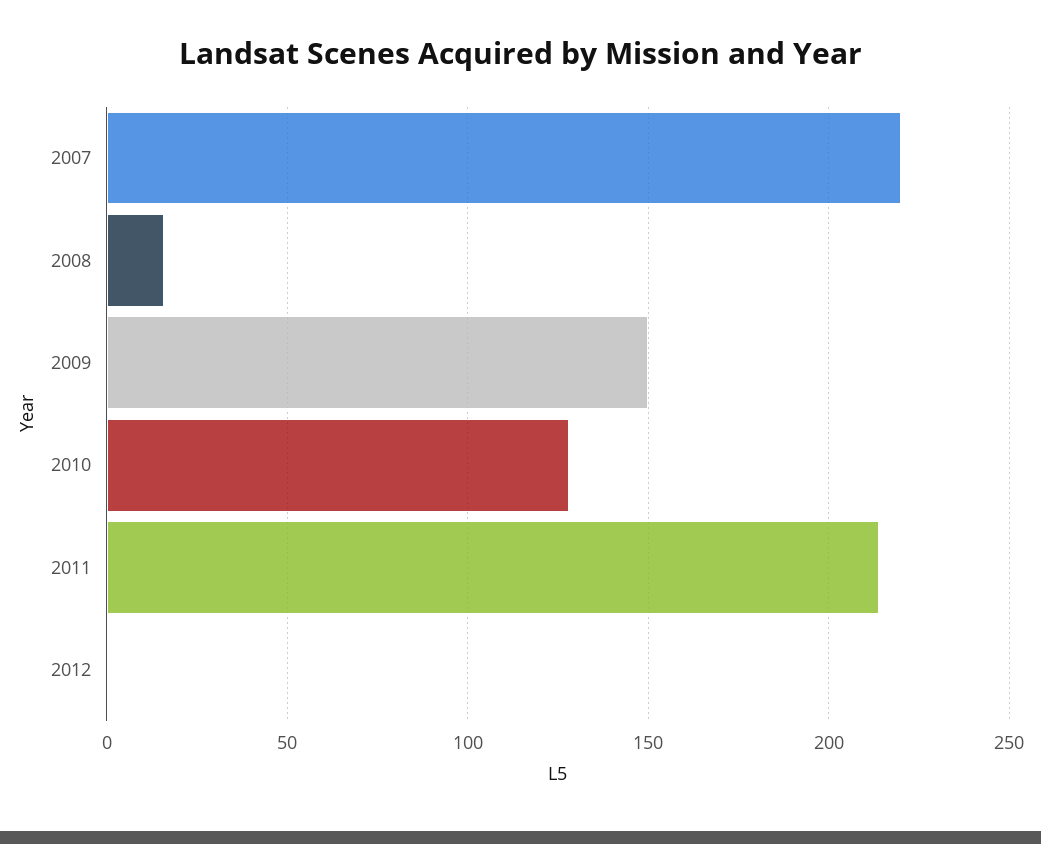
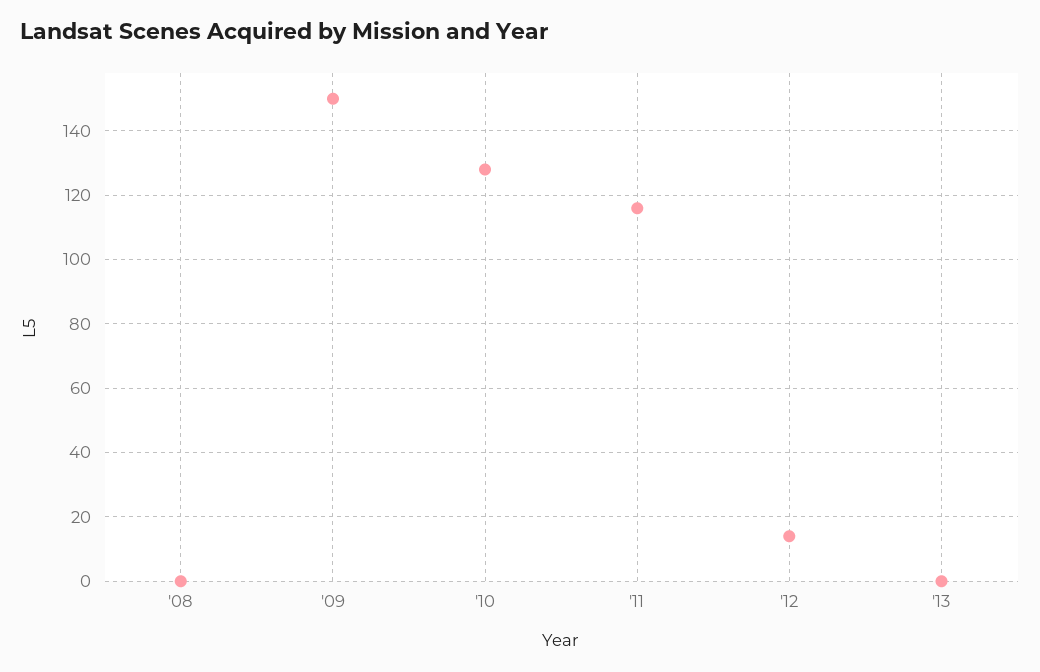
2007: 220 -> none
2008: 15 -> 0
2011: 215 -> 115
2012: 0 -> 15
'13: none -> 0

